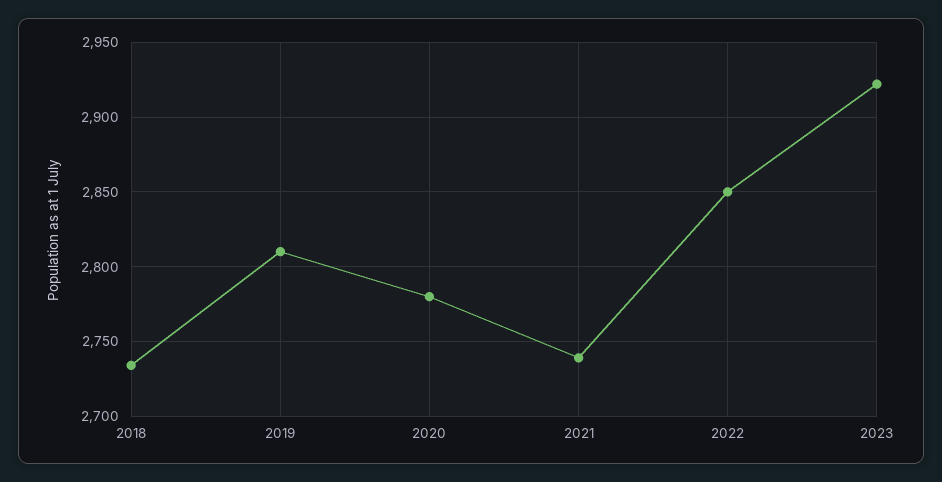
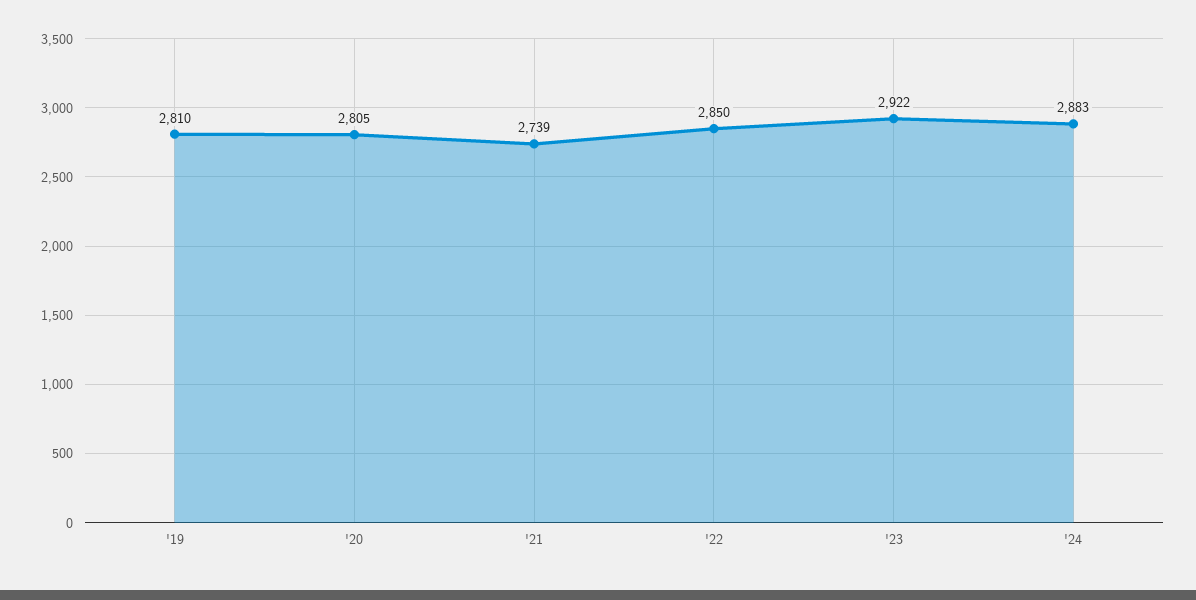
2018: 2735 -> none
2020: 2780 -> 2805
'24: none -> 2883

